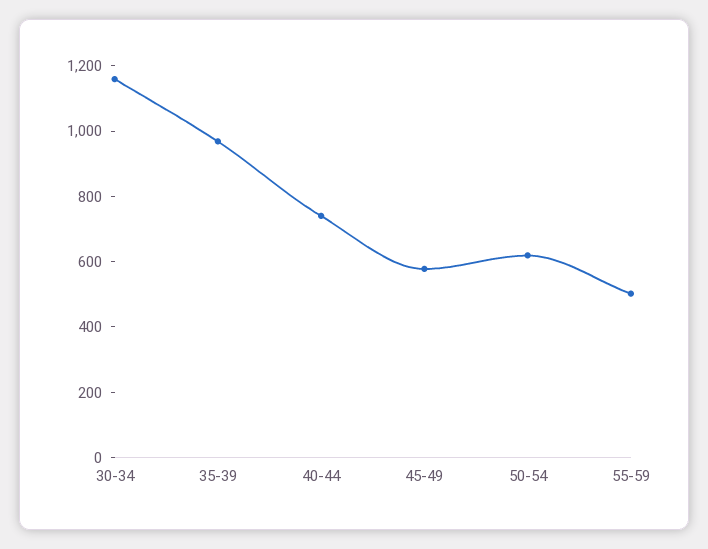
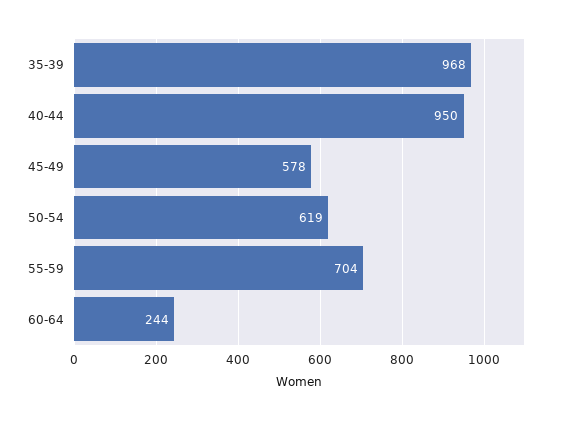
30-34: 1150 -> none
40-44: 750 -> 950
55-59: 500 -> 704
60-64: none -> 244

